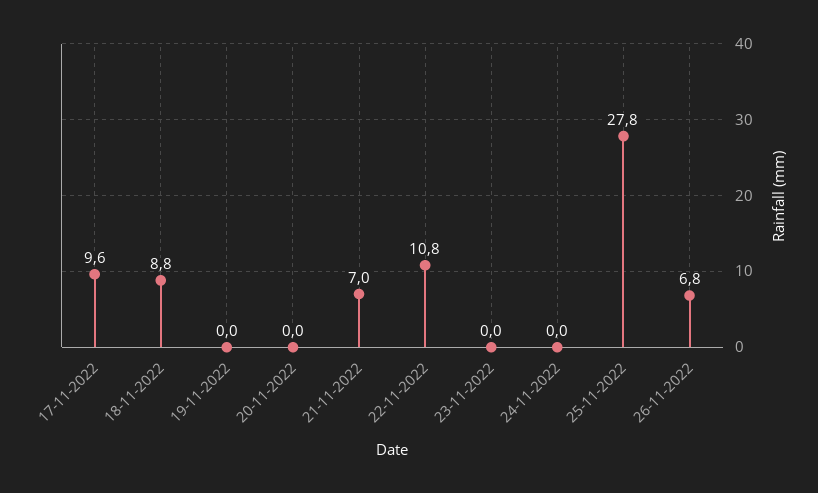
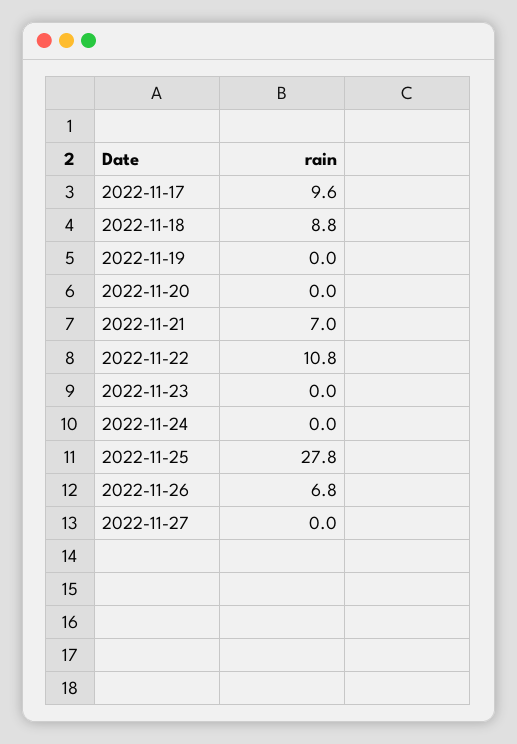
2022-11-27: none -> 0

